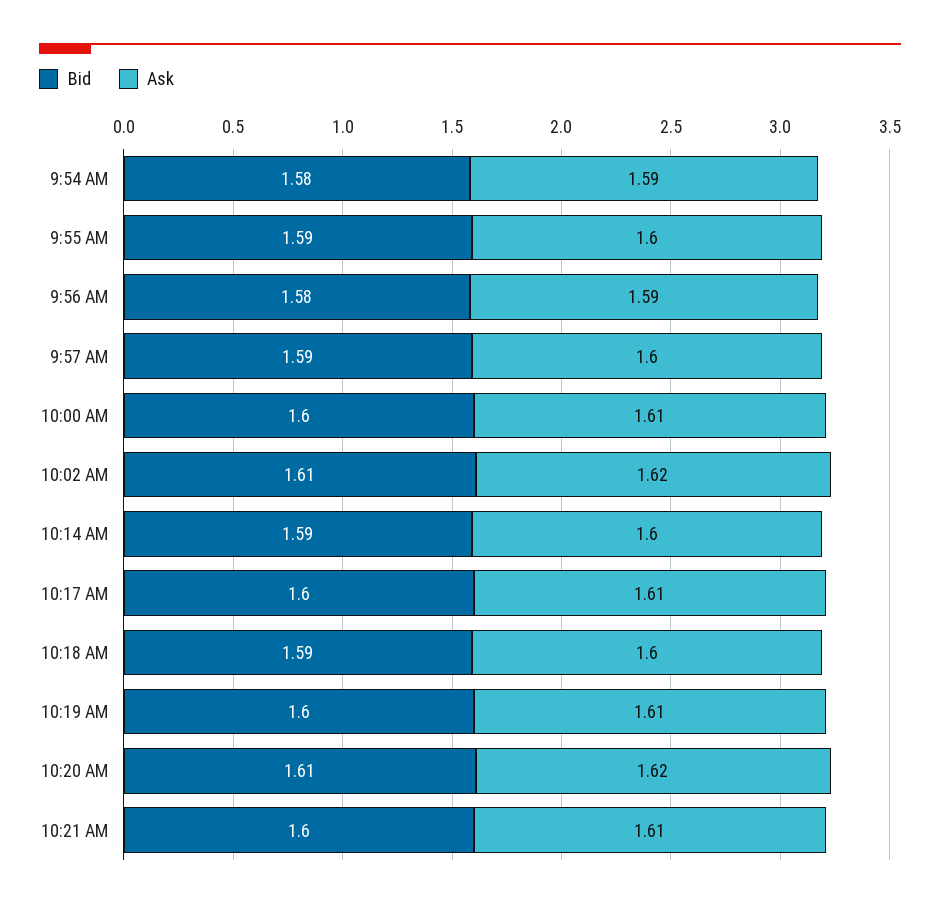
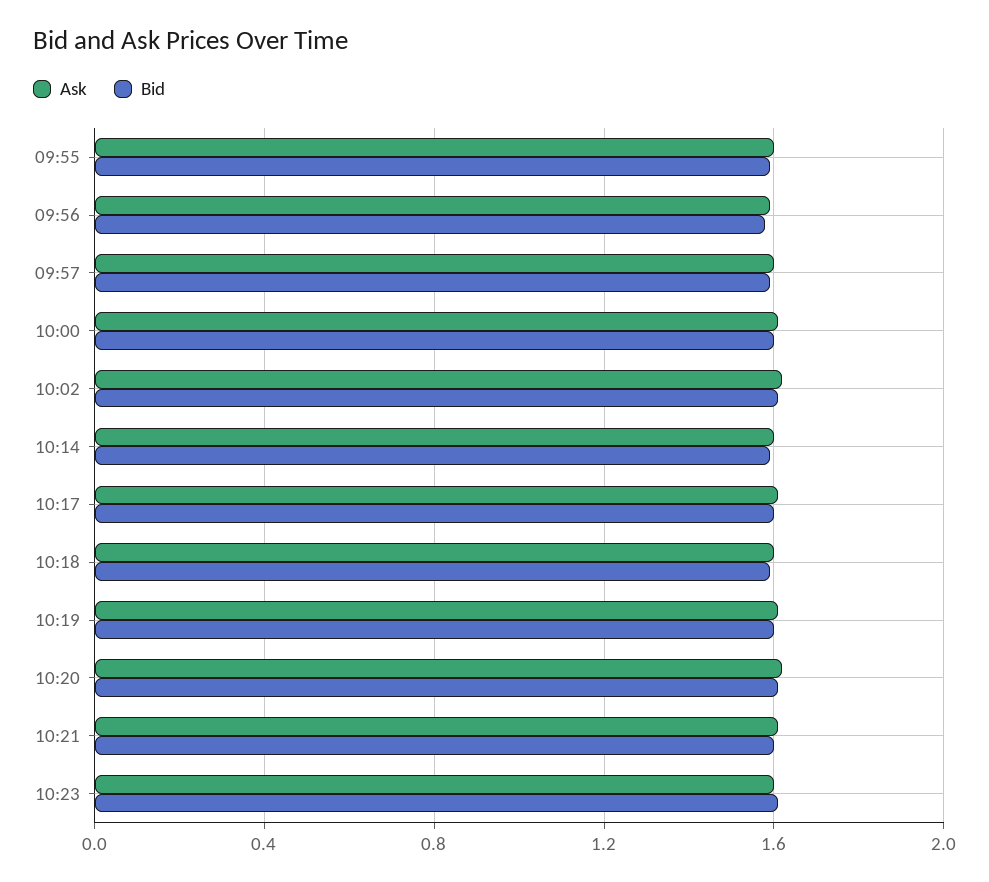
Bid, 9:54 AM: 1.58 -> none
Ask, 9:54 AM: 1.59 -> none
Ask, 10:23: none -> 1.6
Bid, 10:23: none -> 1.6

